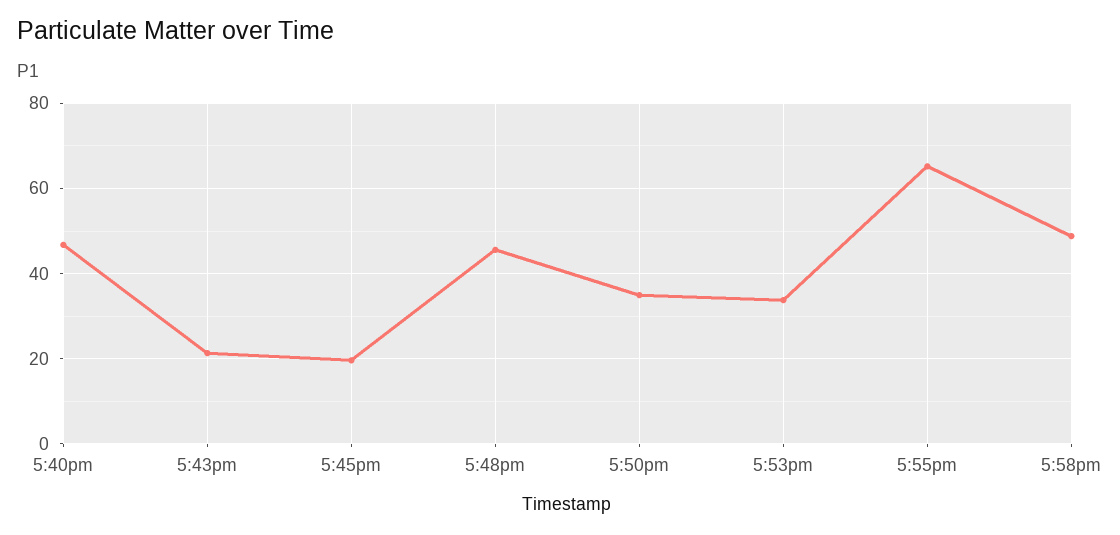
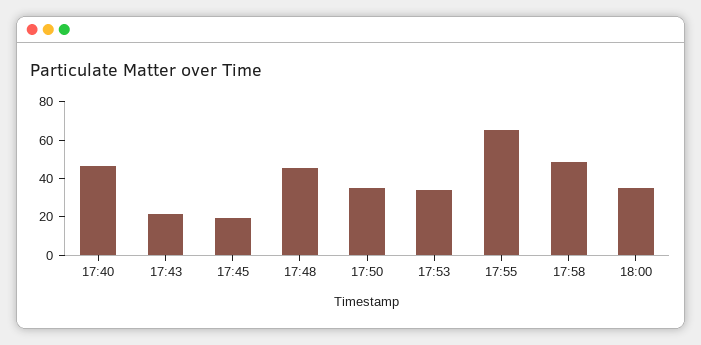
18:00: none -> 35

